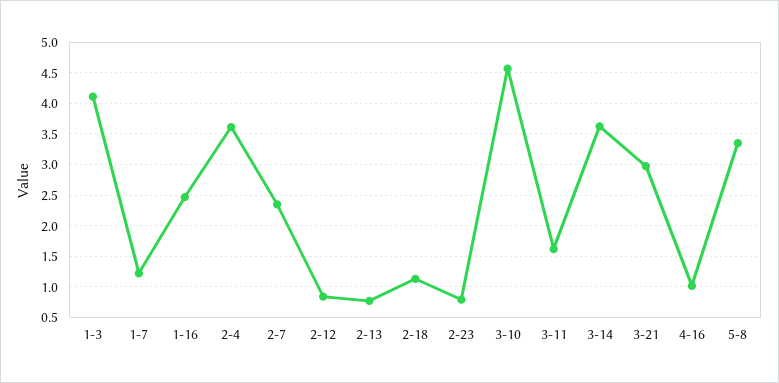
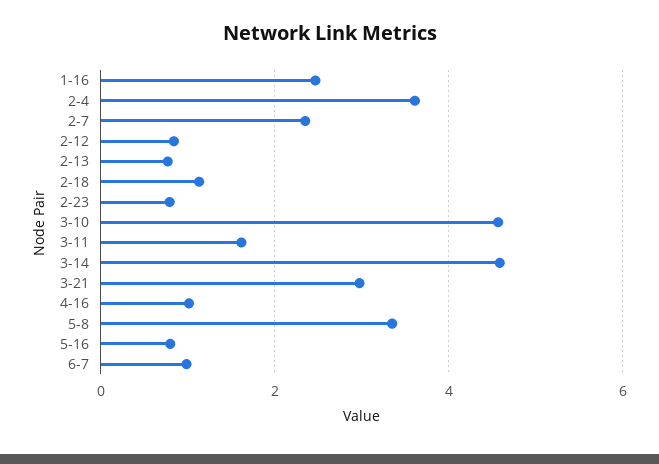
1-3: 4.1 -> none
1-7: 1.2 -> none
3-14: 3.6 -> 4.6
5-16: none -> 0.8
6-7: none -> 1

